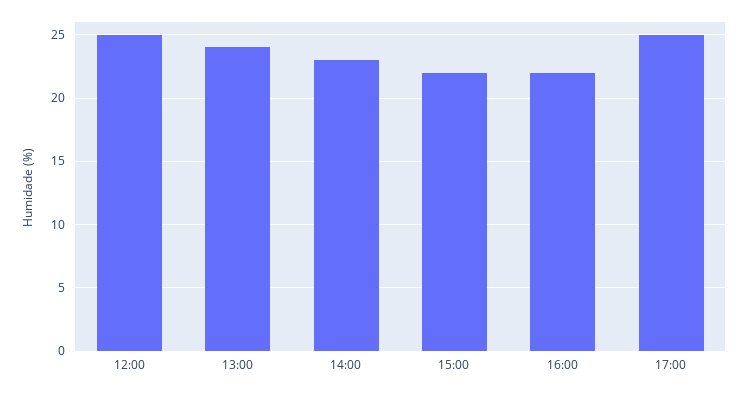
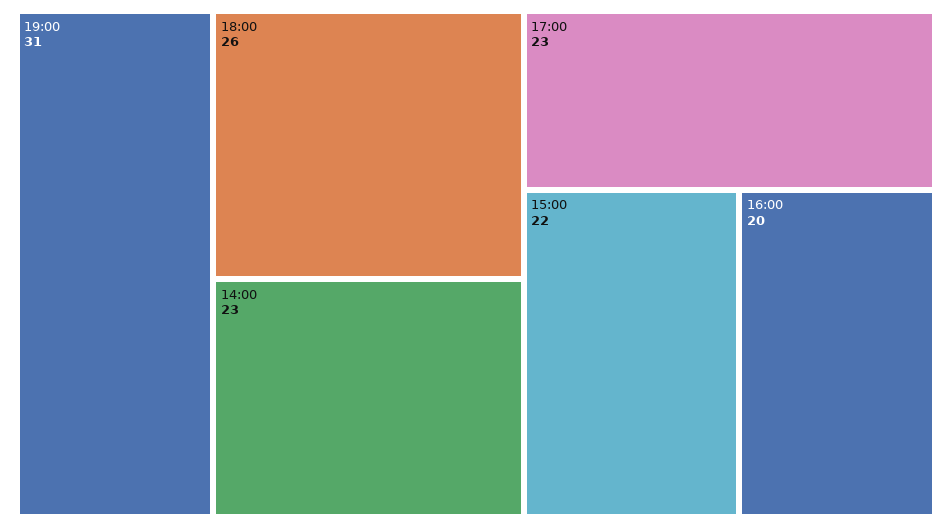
12:00: 25 -> none
13:00: 24 -> none
16:00: 22 -> 20
17:00: 25 -> 23
19:00: none -> 31
18:00: none -> 26

